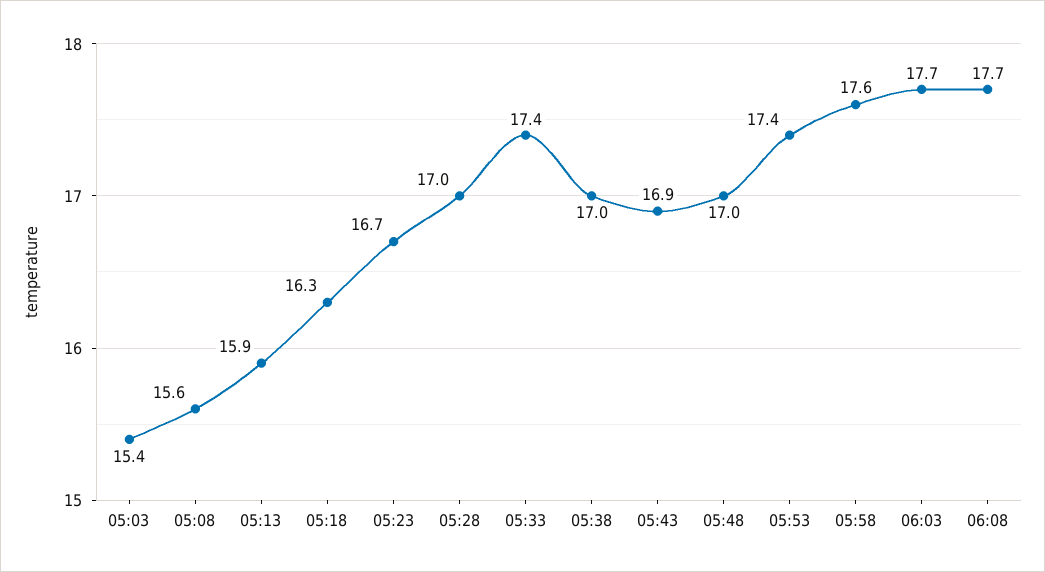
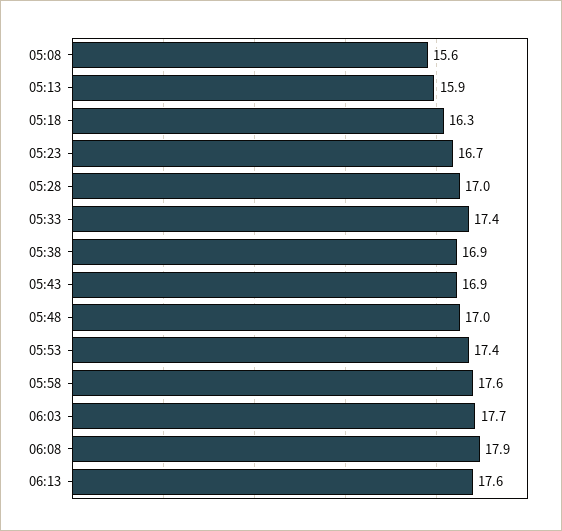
05:03: 15.4 -> none
05:38: 17 -> 16.9
06:08: 17.7 -> 17.9
06:13: none -> 17.6

